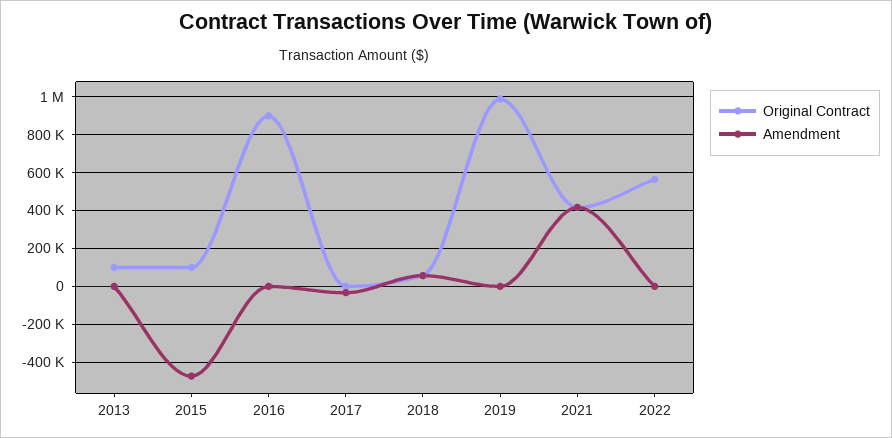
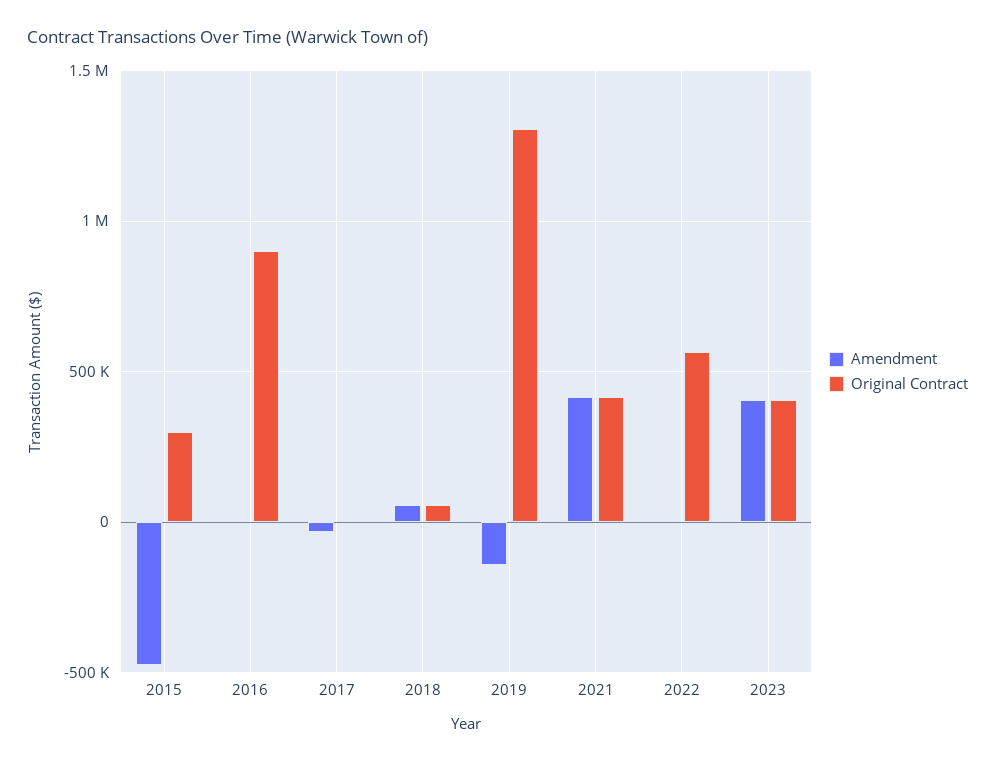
Original Contract, 2013: 100000 -> none
Amendment, 2013: 0 -> none
Original Contract, 2015: 100000 -> 300000
Original Contract, 2019: 1000000 -> 1300000
Amendment, 2019: 0 -> -150000
Amendment, 2023: none -> 400000
Original Contract, 2023: none -> 400000

